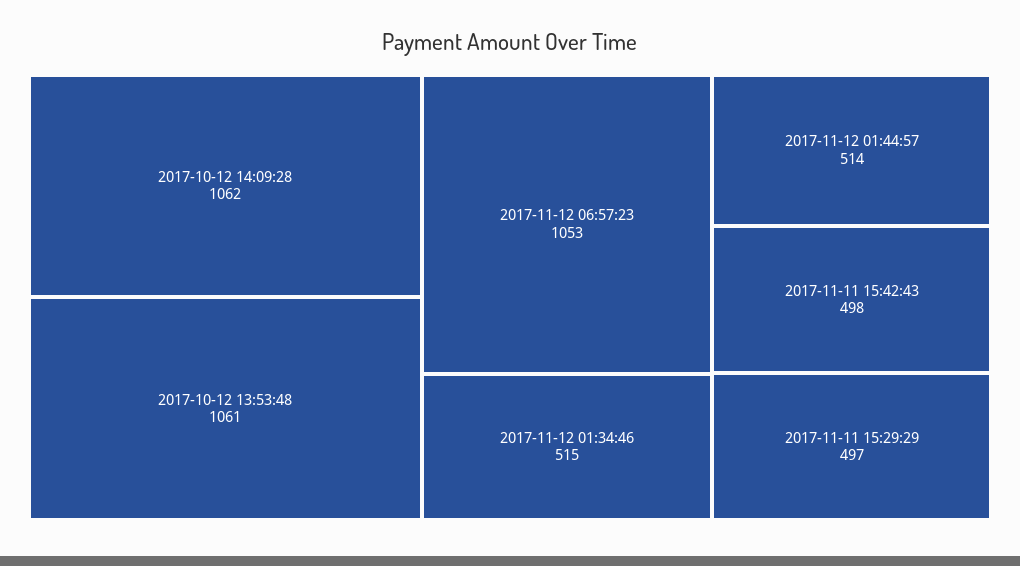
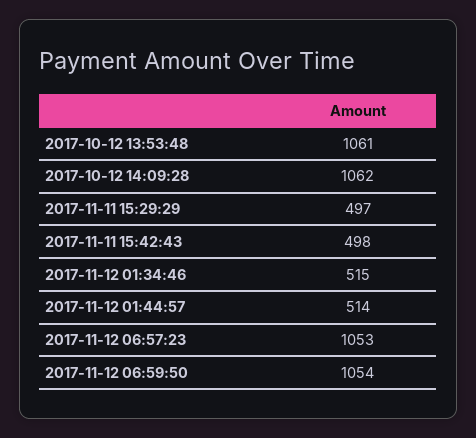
2017-11-12 06:59:50: none -> 1054

